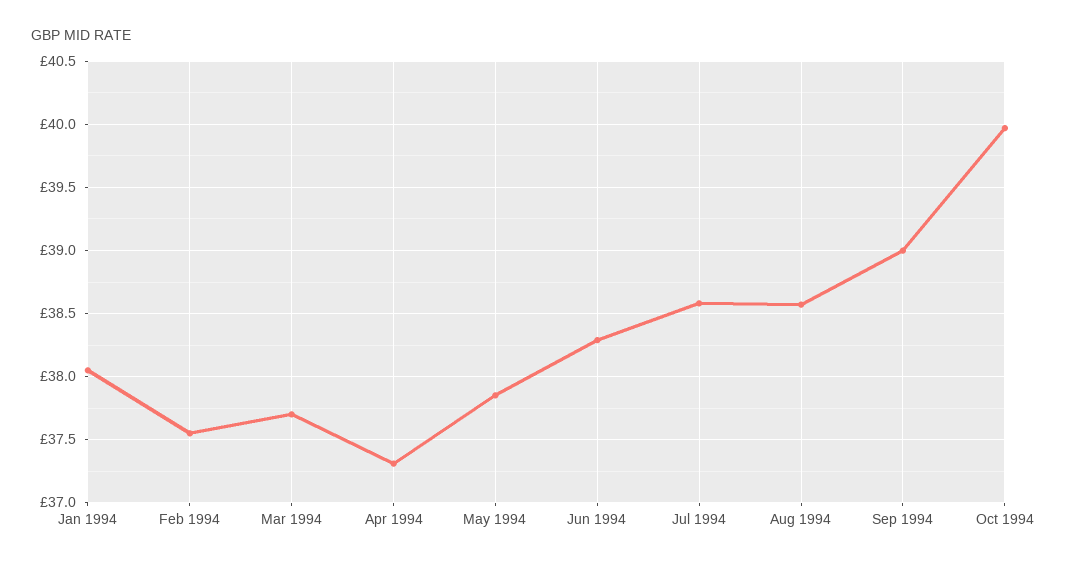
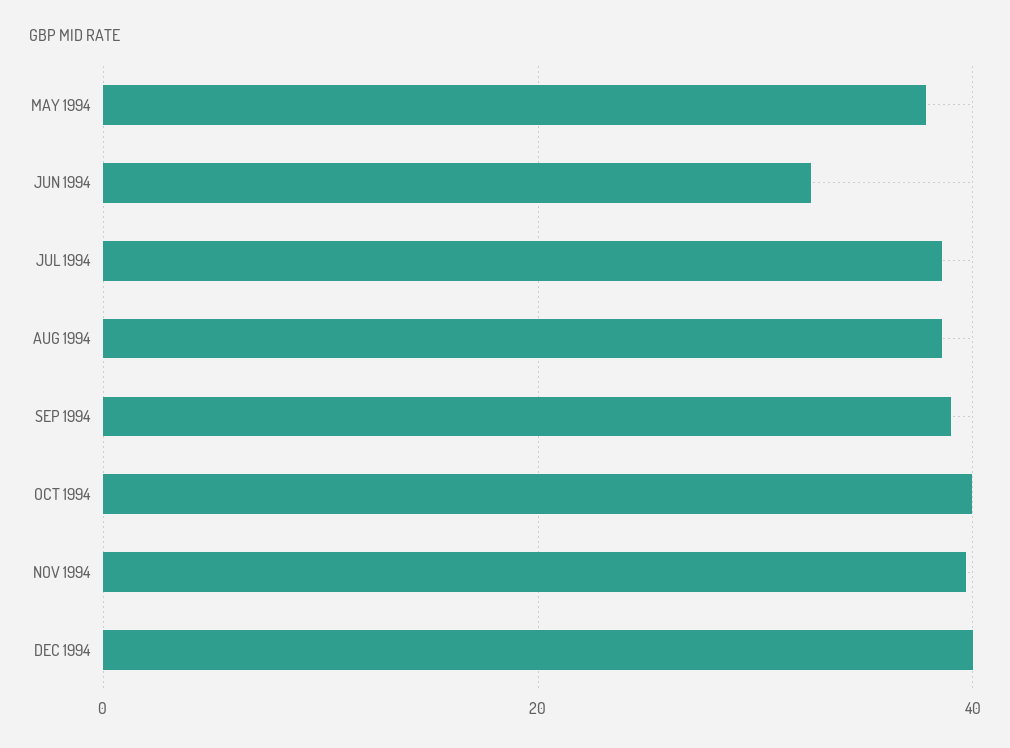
Jan 1994: 38.05 -> none
Feb 1994: 37.55 -> none
Mar 1994: 37.7 -> none
Apr 1994: 37.3 -> none
Jun 1994: 38.3 -> 32
NOV 1994: none -> 40
DEC 1994: none -> 40

